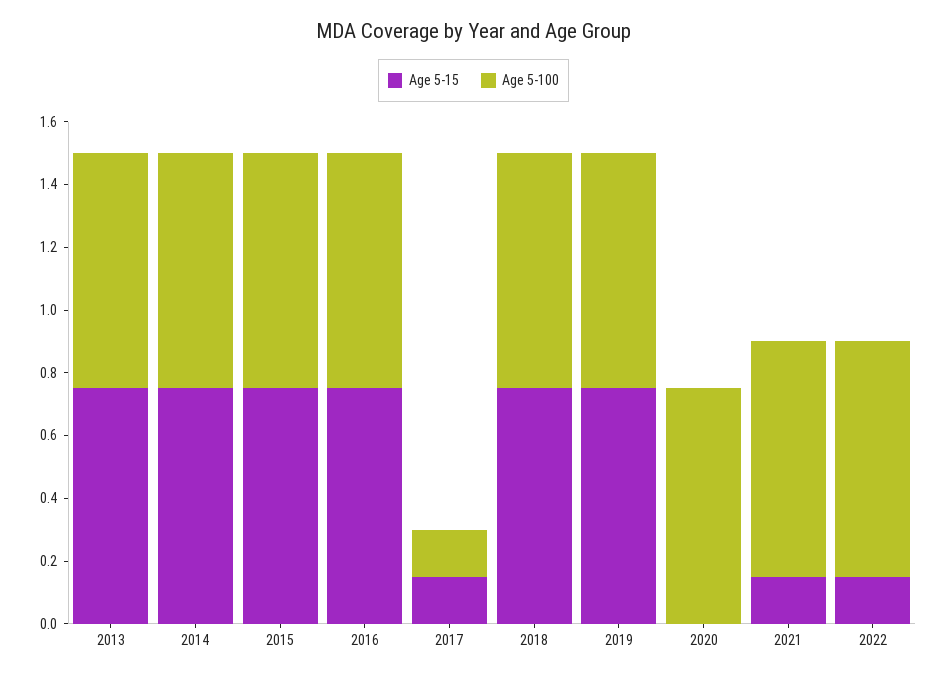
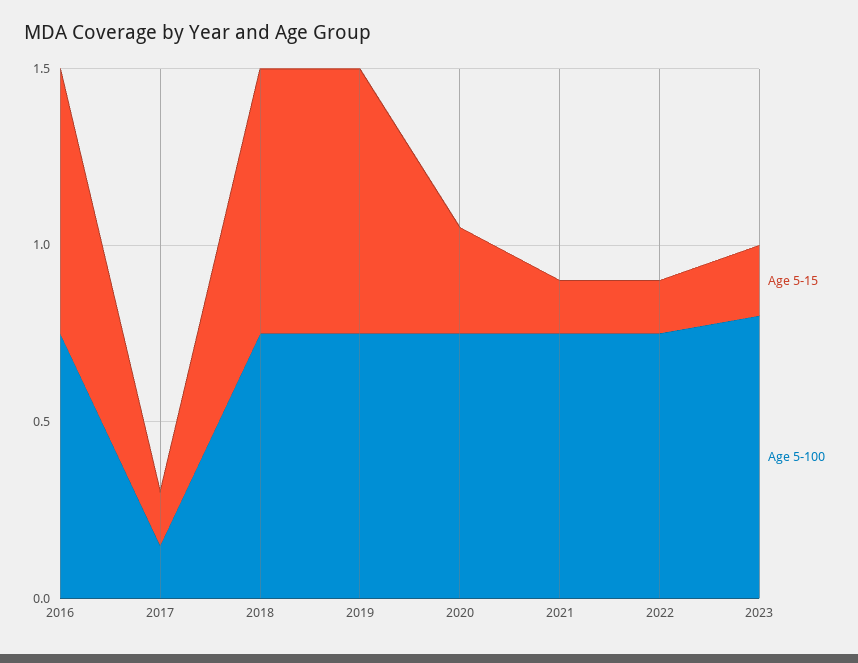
Age 5-15, 2013: 0.75 -> none
Age 5-100, 2013: 0.75 -> none
Age 5-15, 2014: 0.75 -> none
Age 5-100, 2014: 0.75 -> none
Age 5-15, 2015: 0.75 -> none
Age 5-100, 2015: 0.75 -> none
Age 5-15, 2020: 0 -> 0.3
Age 5-15, 2023: none -> 0.2
Age 5-100, 2023: none -> 0.8

